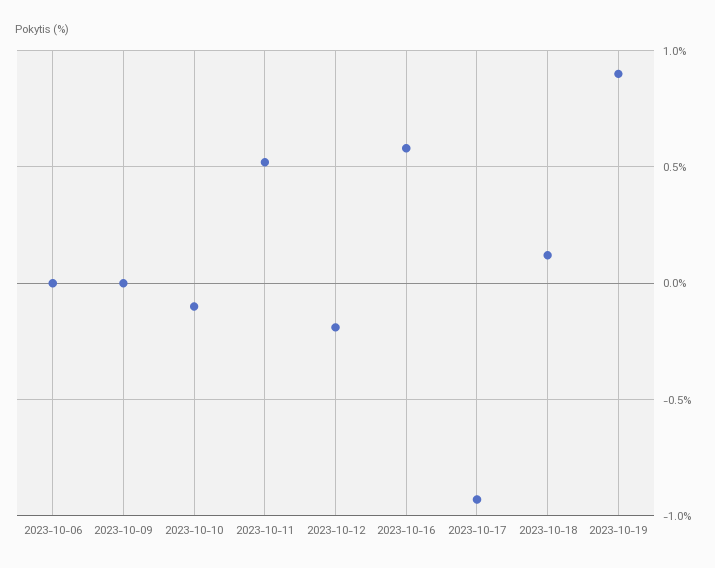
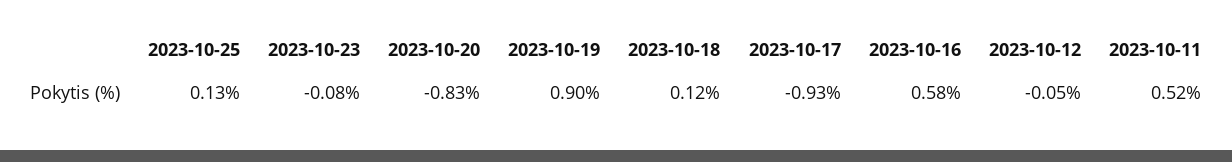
2023-10-06: 0 -> none
2023-10-09: 0 -> none
2023-10-10: -0.1 -> none
2023-10-12: -0.2 -> -0.05
2023-10-25: none -> 0.13
2023-10-23: none -> -0.08
2023-10-20: none -> -0.83

